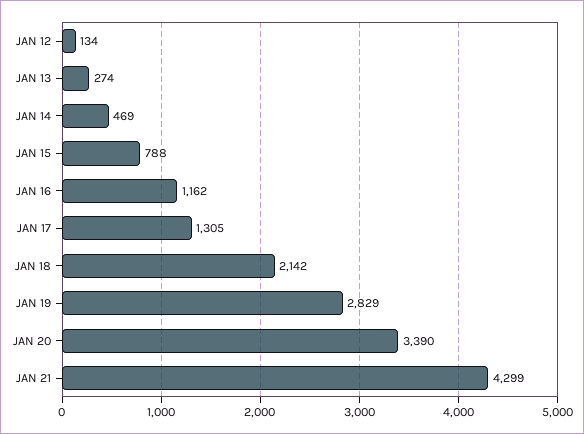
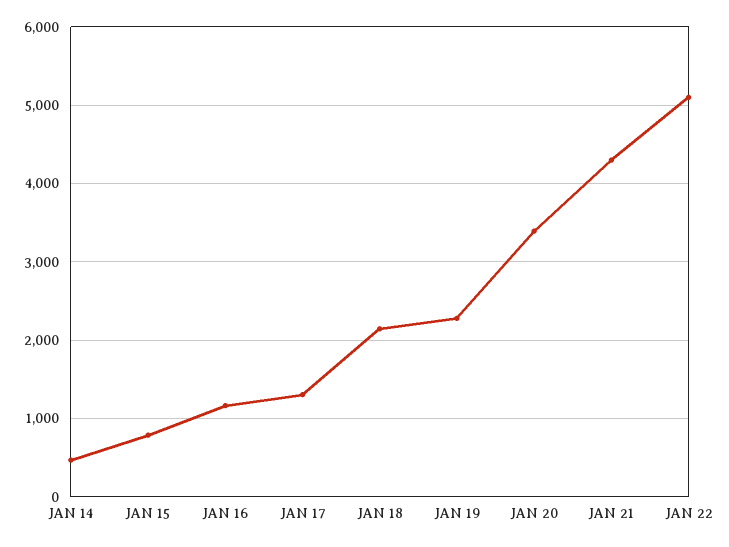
JAN 12: 134 -> none
JAN 13: 274 -> none
JAN 19: 2829 -> 2300
JAN 22: none -> 5100

